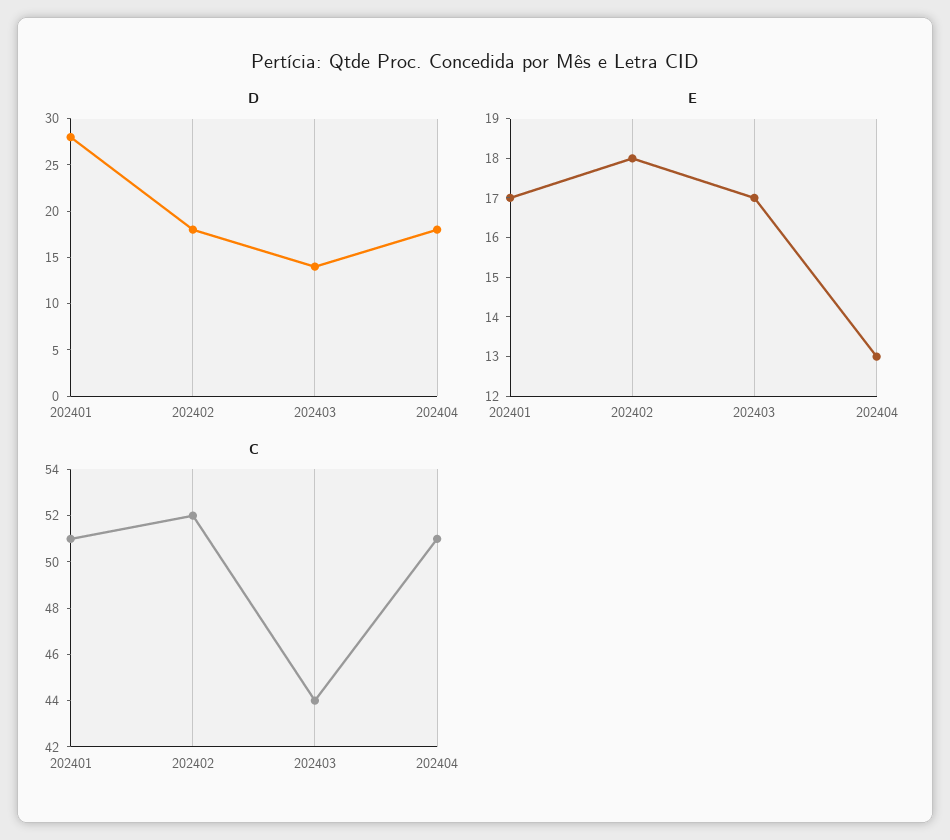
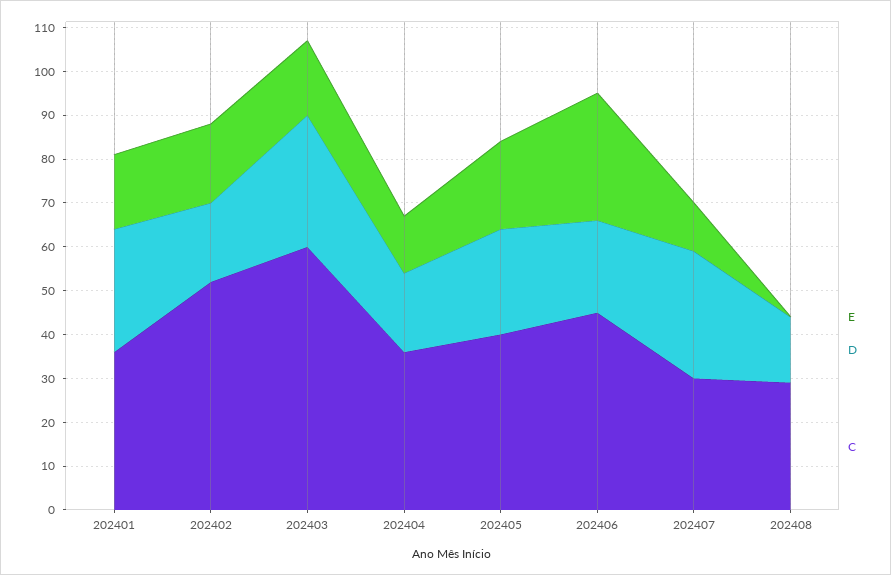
D, 202403: 14 -> 30
C, 202401: 51 -> 35
C, 202403: 44 -> 60
C, 202404: 51 -> 35
E, 202405: none -> 20
D, 202405: none -> 25
C, 202405: none -> 40
E, 202406: none -> 30
D, 202406: none -> 20
C, 202406: none -> 45
E, 202407: none -> 10
D, 202407: none -> 30
C, 202407: none -> 30
E, 202408: none -> 0
D, 202408: none -> 15
C, 202408: none -> 30

